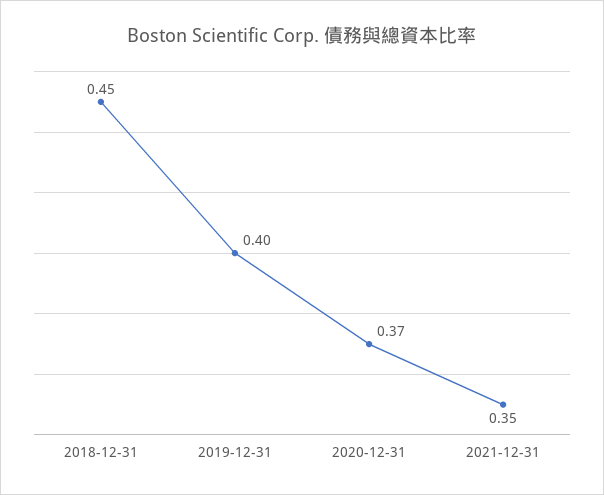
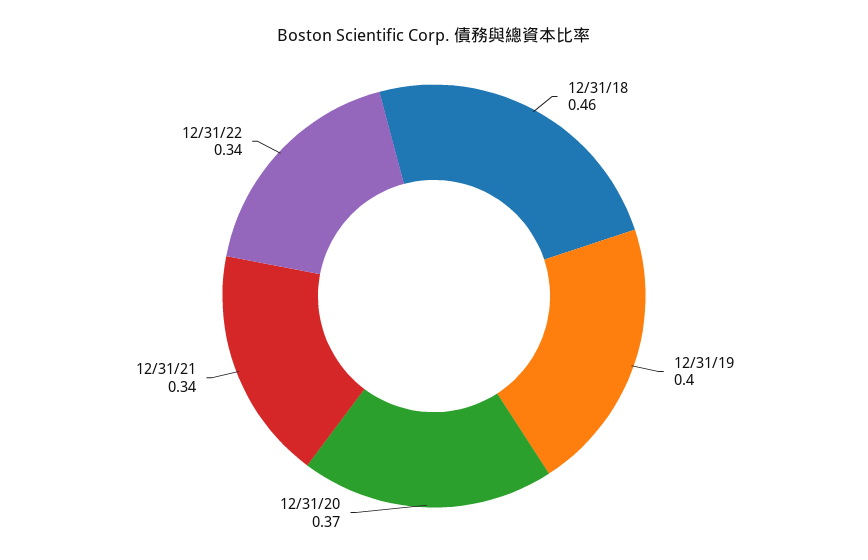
2018-12-31: 0.45 -> 0.46
2021-12-31: 0.35 -> 0.34
12/31/22: none -> 0.34

